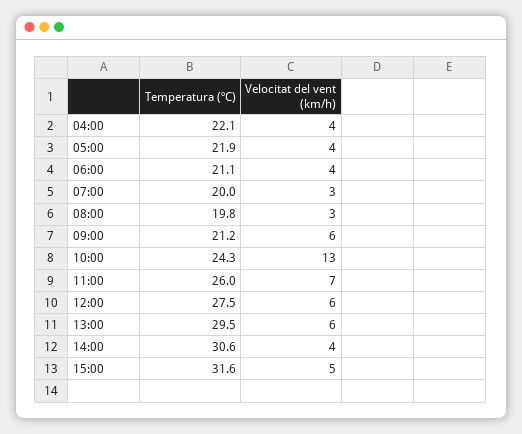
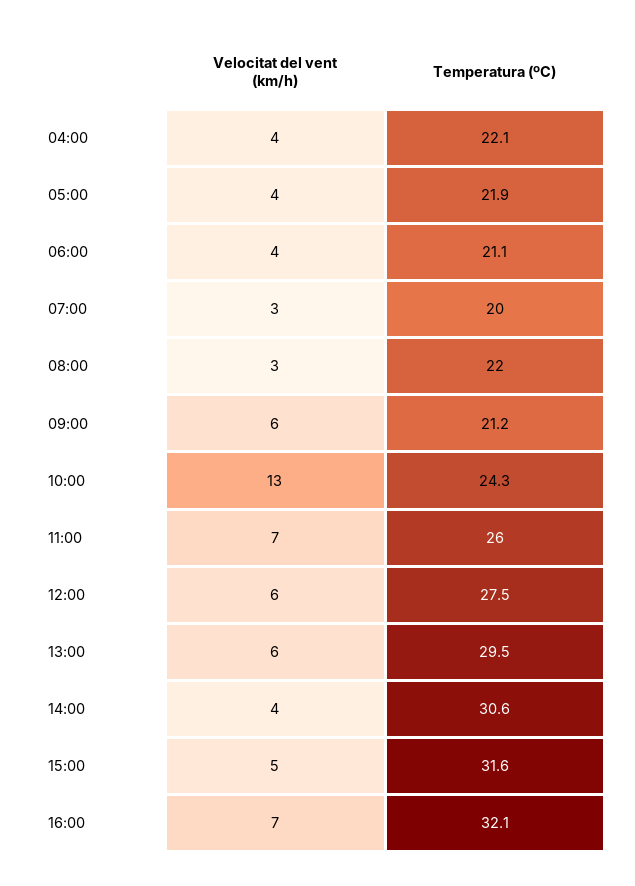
Temperatura (ºC), 08:00: 19.8 -> 22
Velocitat del vent (km/h), 16:00: none -> 7
Temperatura (ºC), 16:00: none -> 32.1

